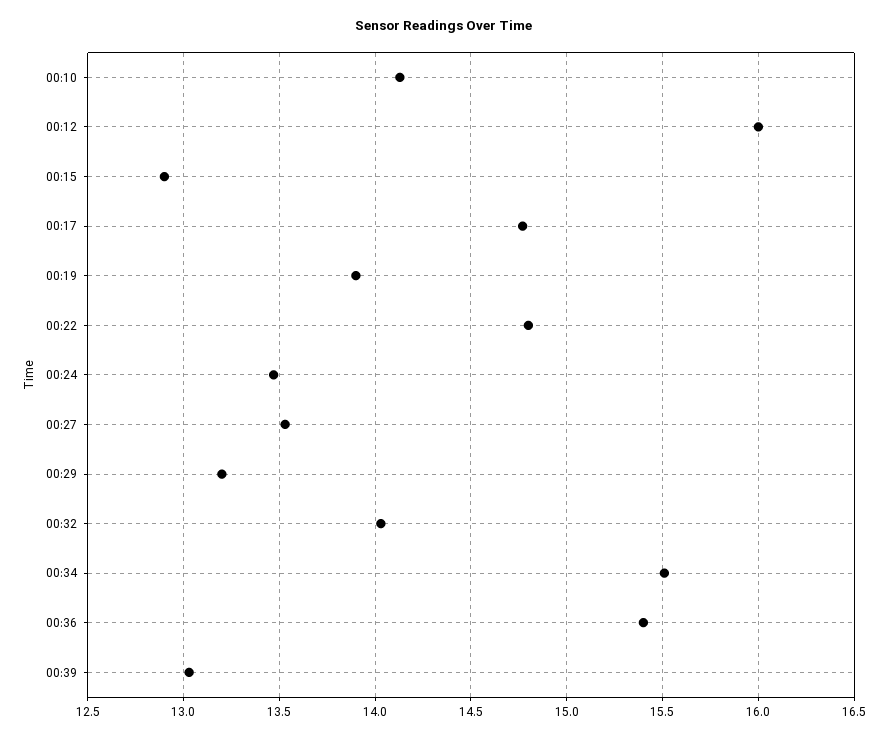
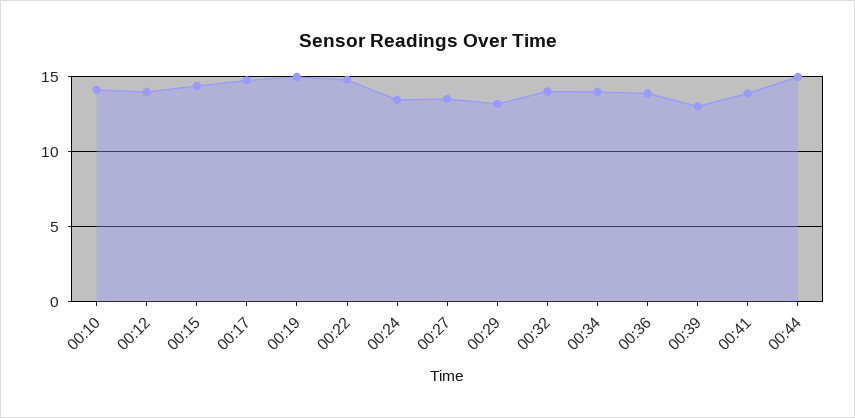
00:12: 16 -> 14
00:15: 12.9 -> 14.5
00:19: 13.9 -> 15
00:34: 15.5 -> 14
00:36: 15.4 -> 14
00:41: none -> 14
00:44: none -> 15

